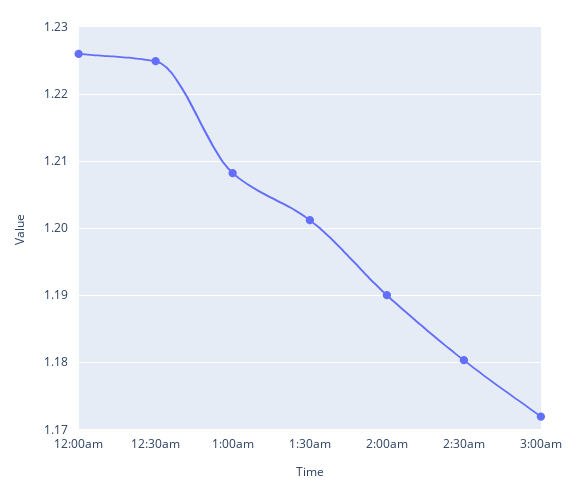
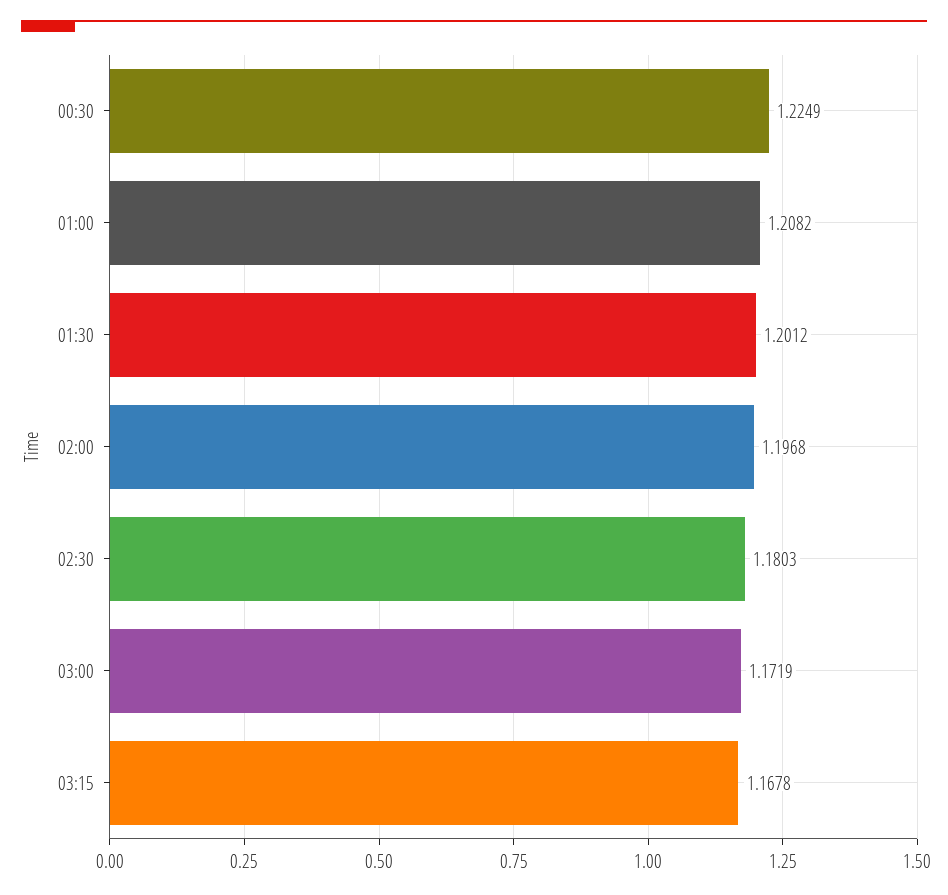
12:00am: 1.226 -> none
2:00am: 1.19 -> 1.1968
03:15: none -> 1.1678

